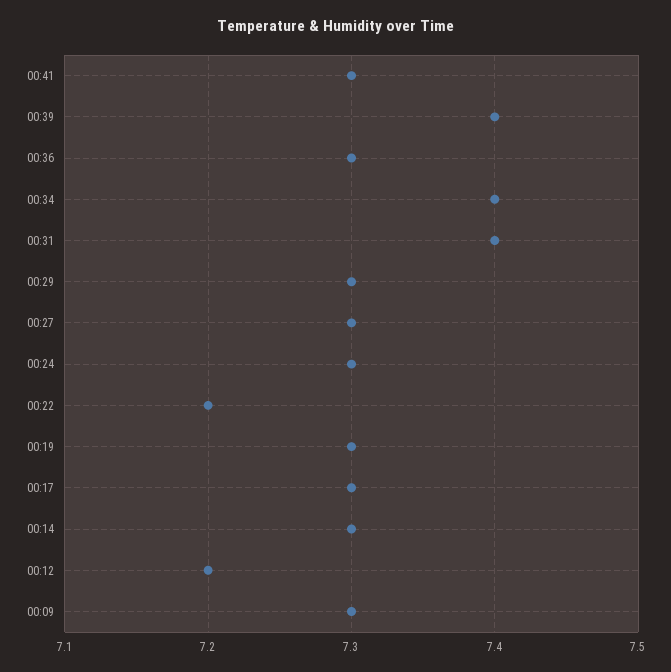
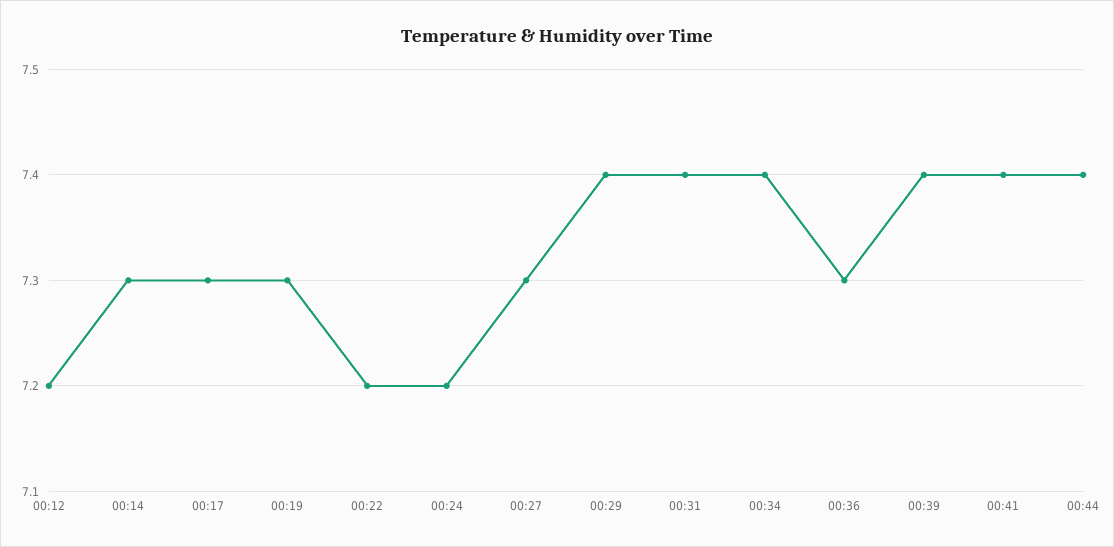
00:41: 7.3 -> 7.4
00:29: 7.3 -> 7.4
00:24: 7.3 -> 7.2
00:09: 7.3 -> none
00:44: none -> 7.4

